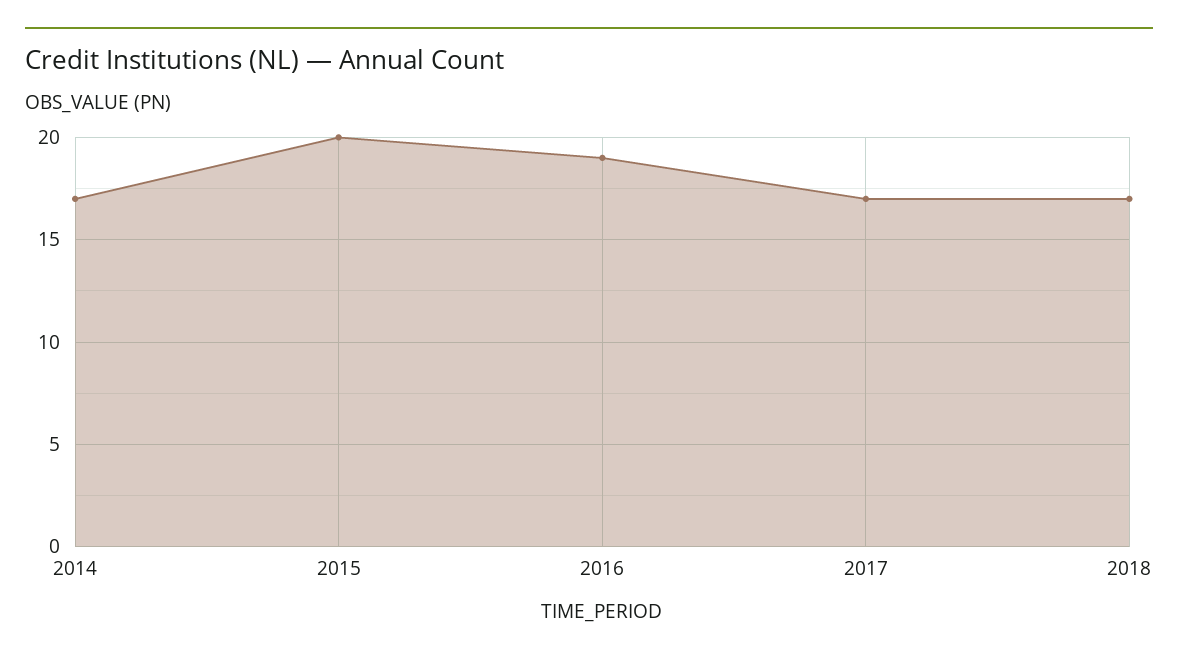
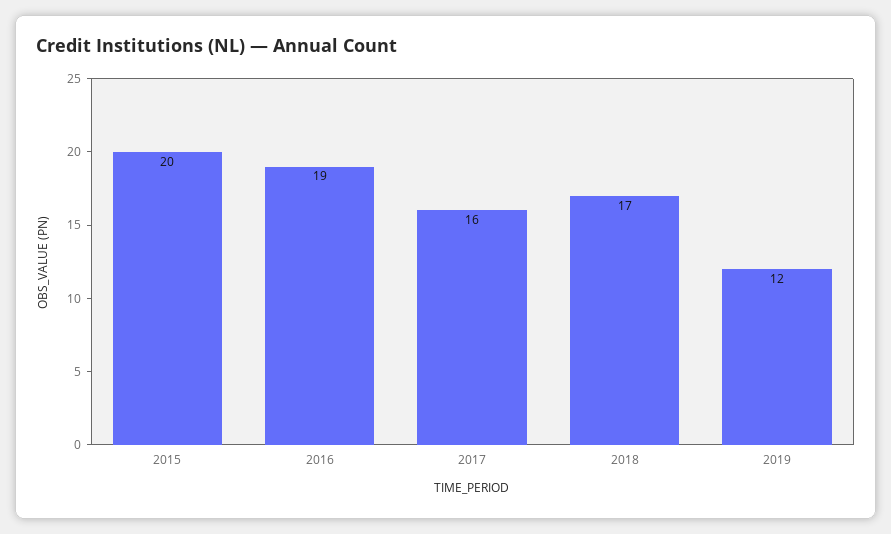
2014: 17 -> none
2017: 17 -> 16
2019: none -> 12

